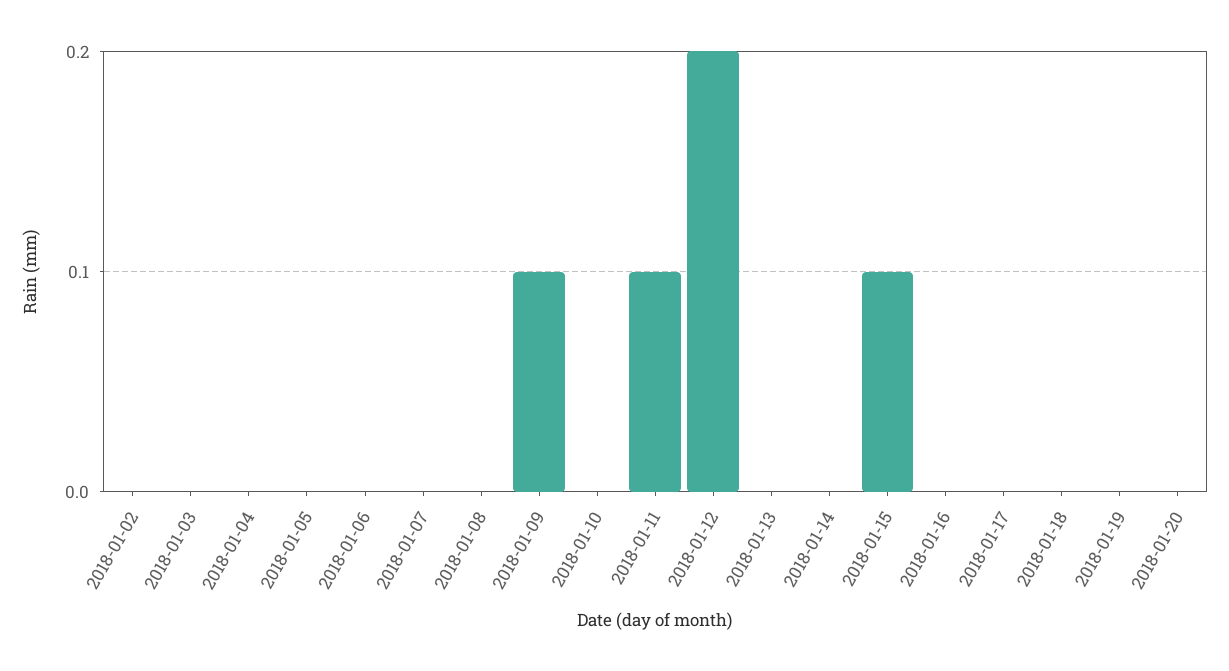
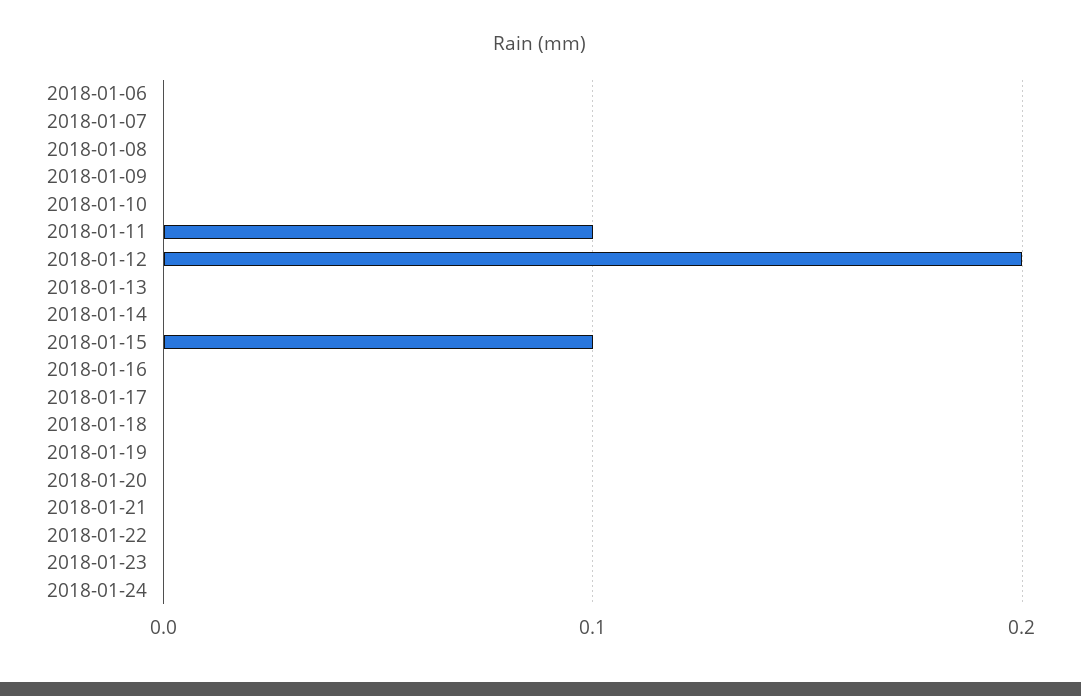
2018-01-02: 0 -> none
2018-01-03: 0 -> none
2018-01-04: 0 -> none
2018-01-05: 0 -> none
2018-01-09: 0.1 -> 0
2018-01-21: none -> 0
2018-01-22: none -> 0
2018-01-23: none -> 0
2018-01-24: none -> 0

